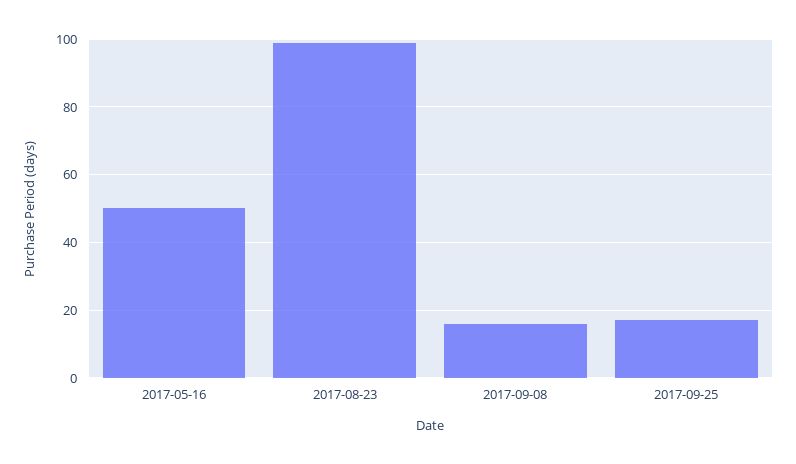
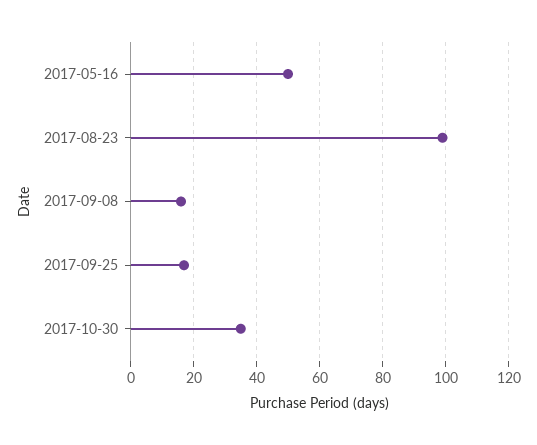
2017-10-30: none -> 35

